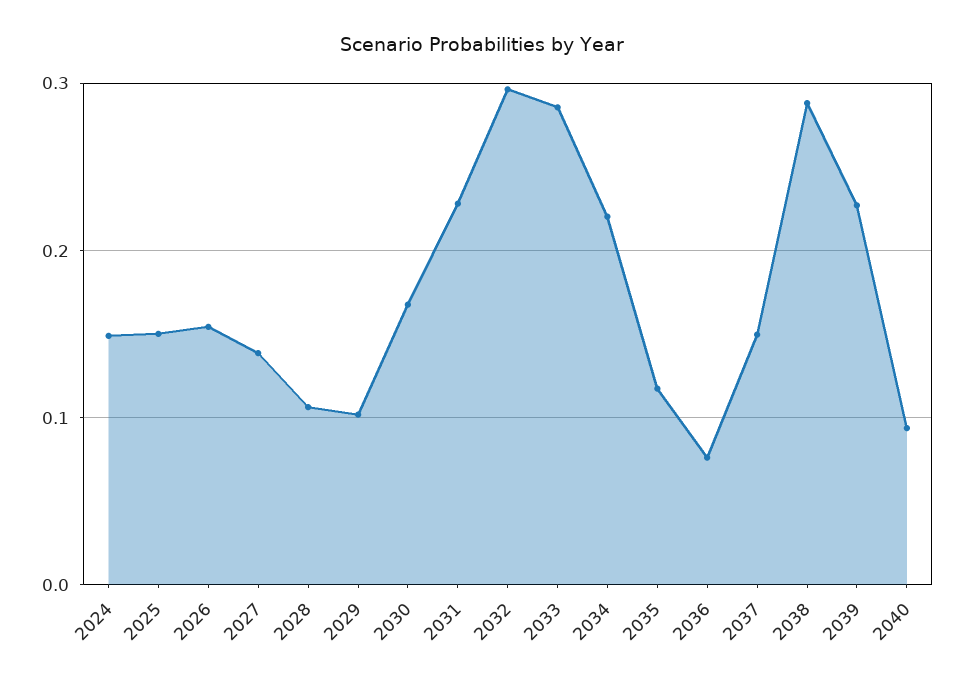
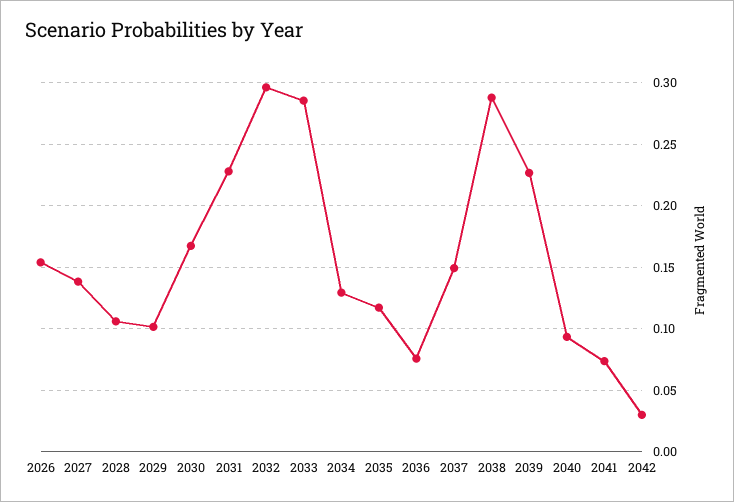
2024: 0.15 -> none
2025: 0.15 -> none
2034: 0.22 -> 0.13
2041: none -> 0.075
2042: none -> 0.03

